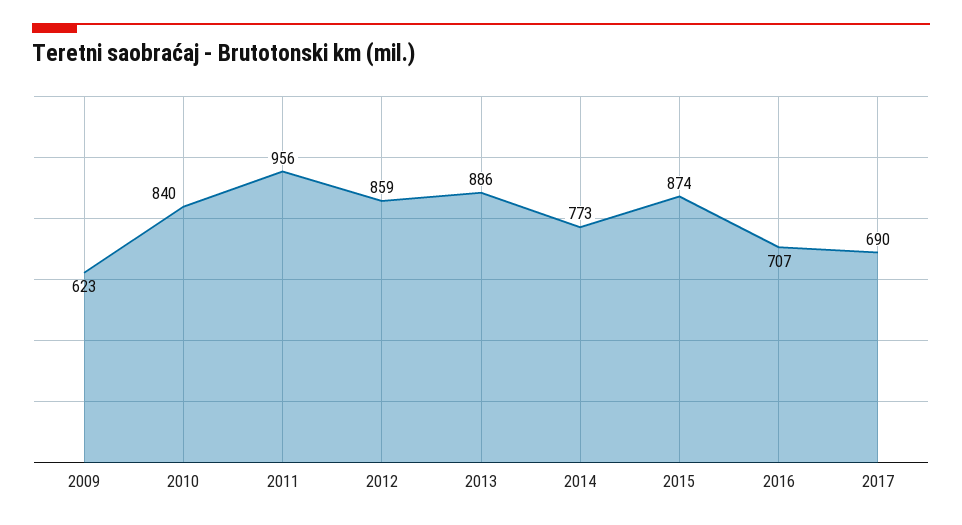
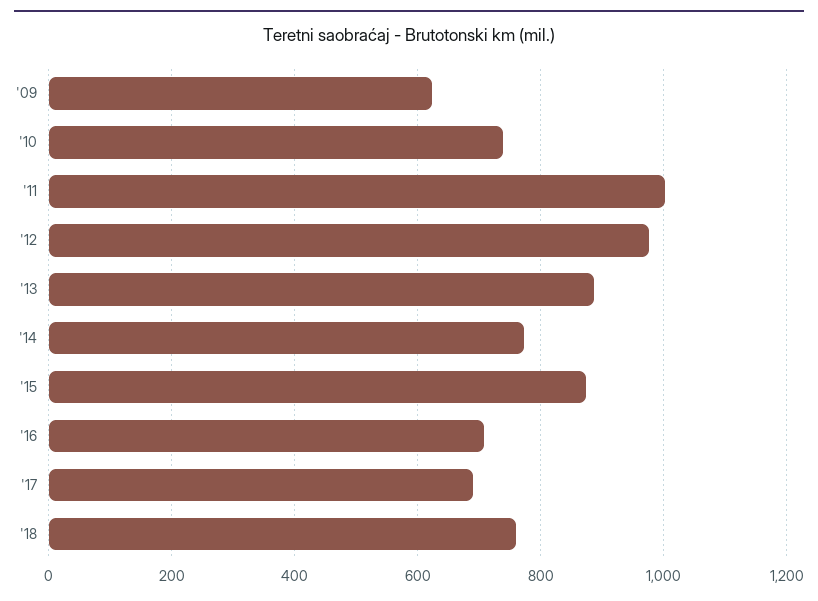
2010: 840 -> 740
2011: 956 -> 1000
2012: 859 -> 980
'18: none -> 760

